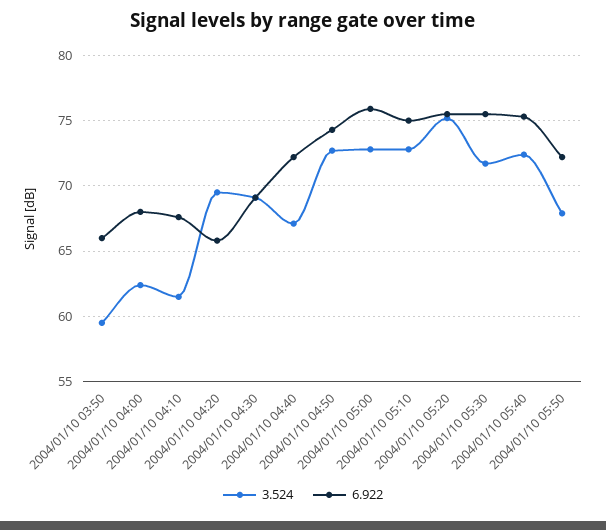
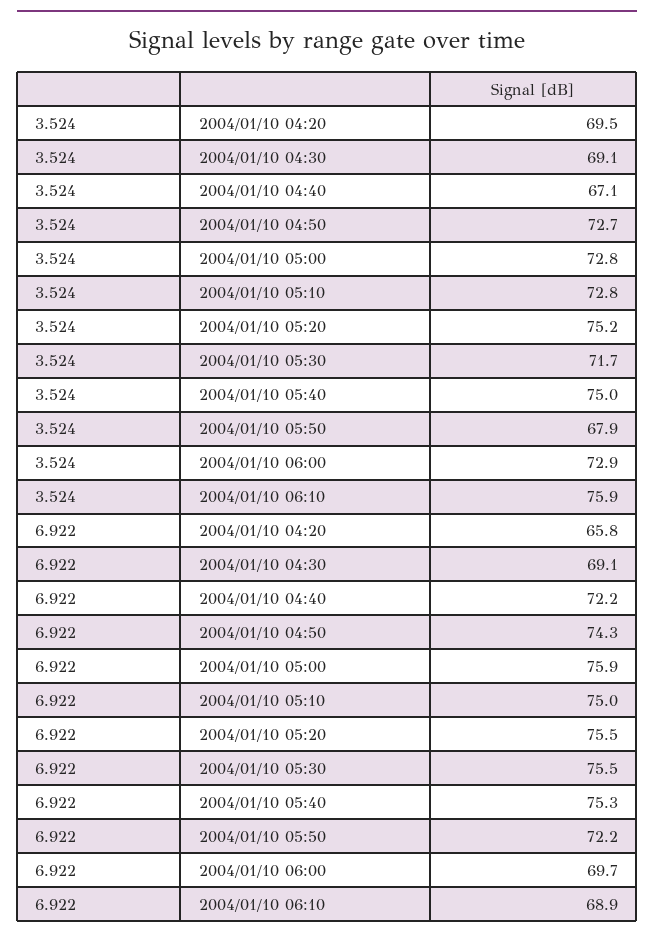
3.524, 2004/01/10 03:50: 59.5 -> none
6.922, 2004/01/10 03:50: 66 -> none
3.524, 2004/01/10 04:00: 62.5 -> none
6.922, 2004/01/10 04:00: 68 -> none
3.524, 2004/01/10 04:10: 61.5 -> none
6.922, 2004/01/10 04:10: 67.5 -> none
3.524, 2004/01/10 05:40: 72.5 -> 75
3.524, 2004/01/10 06:00: none -> 72.9
3.524, 2004/01/10 06:10: none -> 75.9
6.922, 2004/01/10 06:00: none -> 69.7
6.922, 2004/01/10 06:10: none -> 68.9

